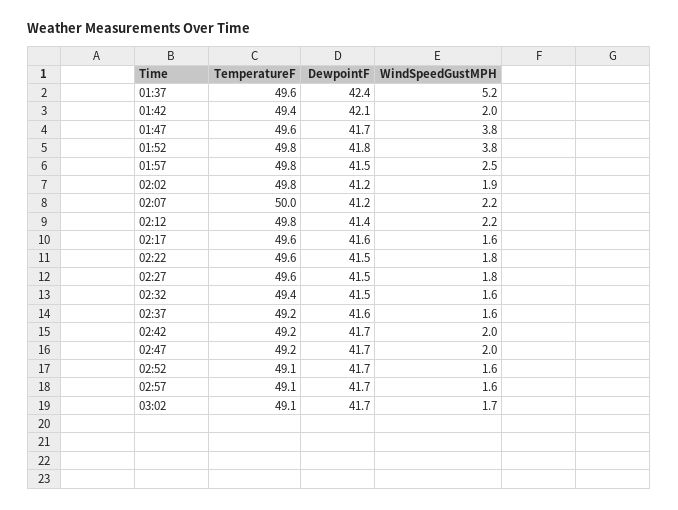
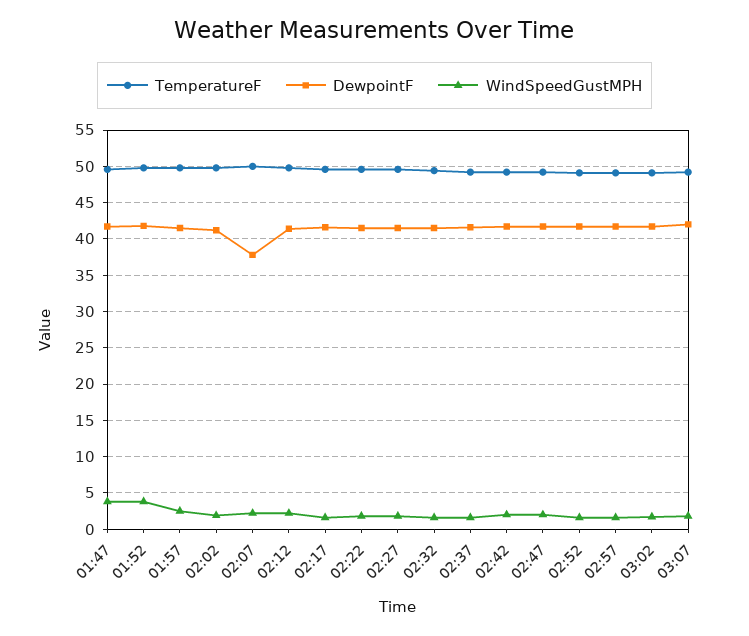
TemperatureF, 01:37: 49.6 -> none
DewpointF, 01:37: 42.4 -> none
WindSpeedGustMPH, 01:37: 5.2 -> none
TemperatureF, 01:42: 49.4 -> none
DewpointF, 01:42: 42.1 -> none
WindSpeedGustMPH, 01:42: 2 -> none
DewpointF, 02:07: 41.2 -> 38
TemperatureF, 03:07: none -> 49
DewpointF, 03:07: none -> 42
WindSpeedGustMPH, 03:07: none -> 2

